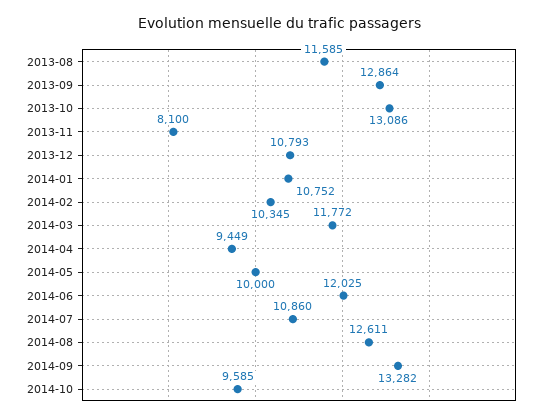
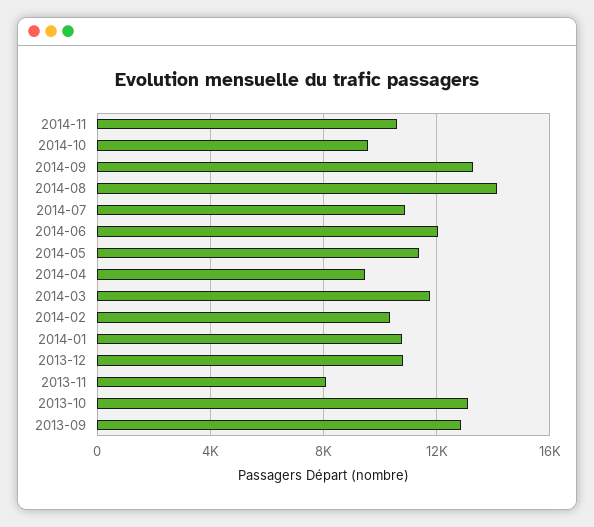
2013-08: 11585 -> none
2014-05: 10000 -> 11500
2014-08: 12611 -> 14000
2014-11: none -> 10500

